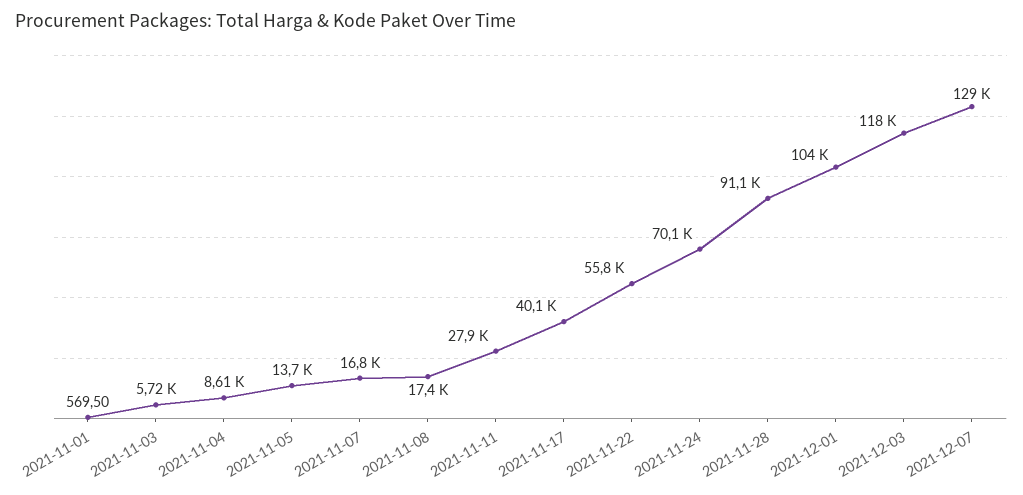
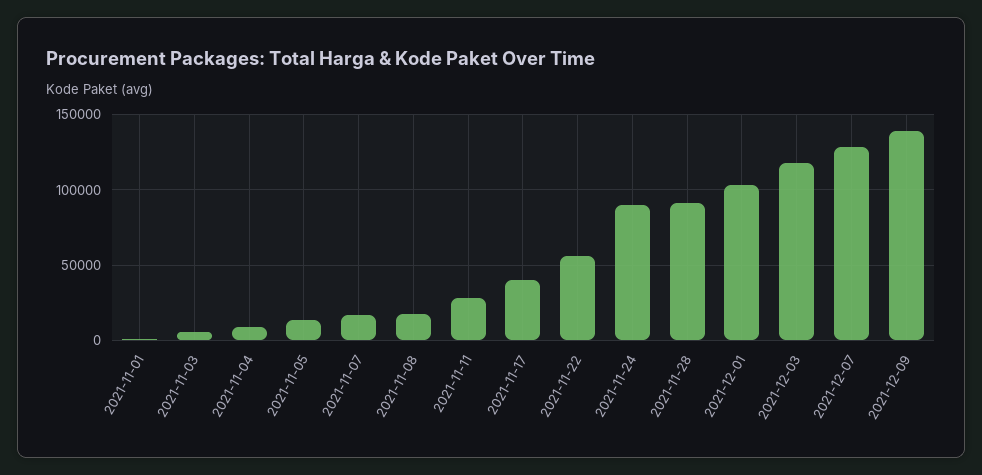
2021-11-24: 70100 -> 90000
2021-12-09: none -> 140000

